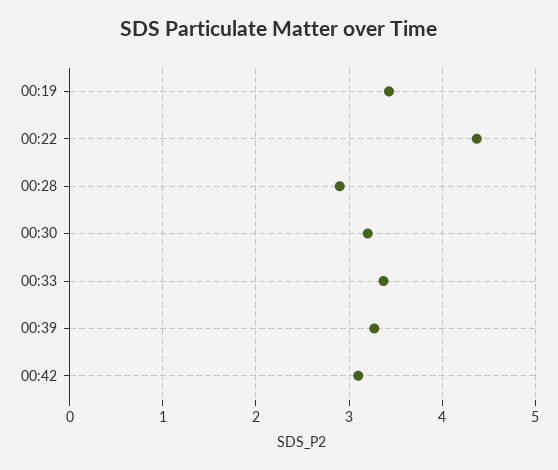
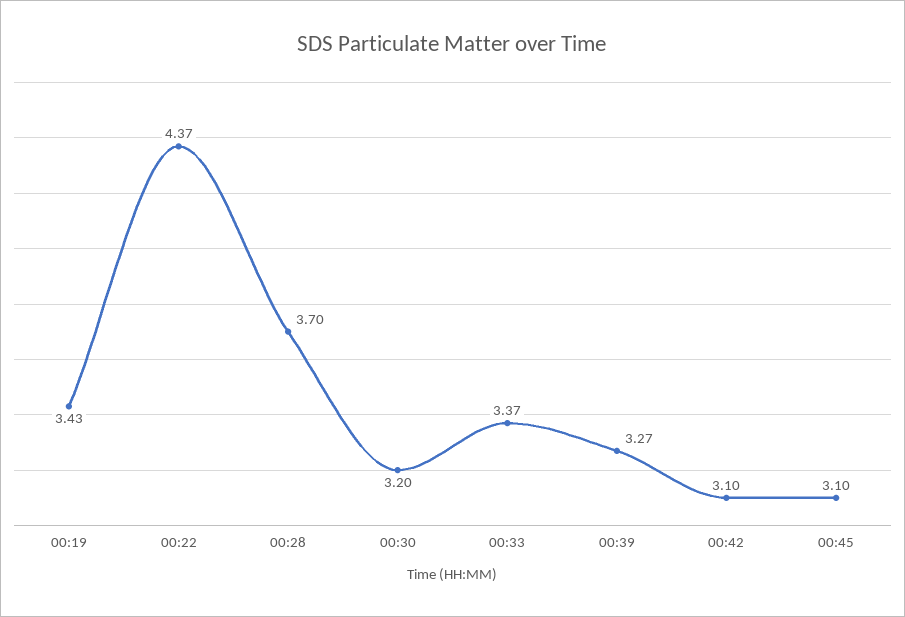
00:28: 2.9 -> 3.7
00:45: none -> 3.1

